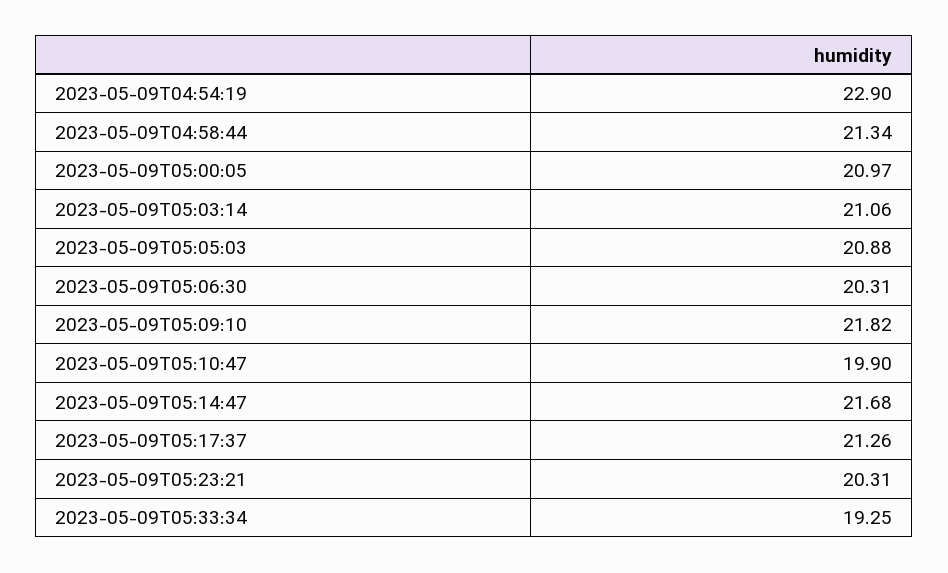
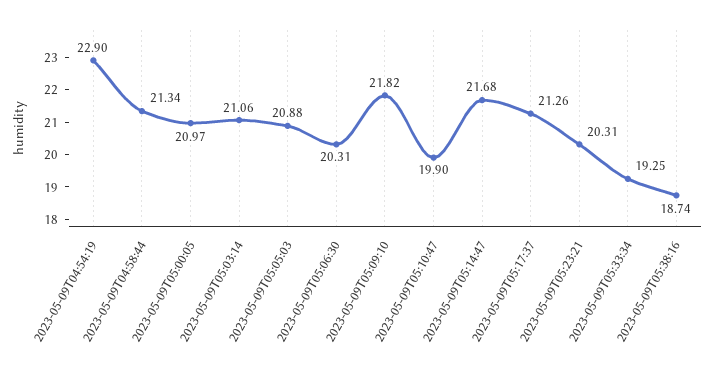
2023-05-09T05:38:16: none -> 18.74

